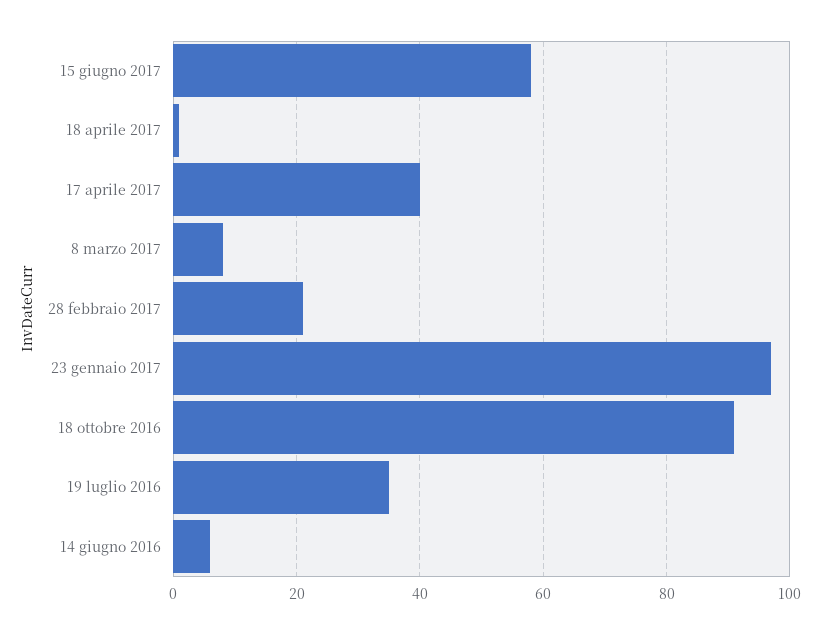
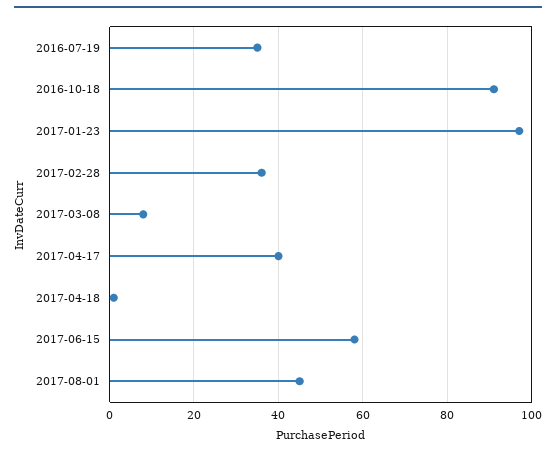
28 febbraio 2017: 20 -> 35
14 giugno 2016: 5 -> none
2017-08-01: none -> 45

